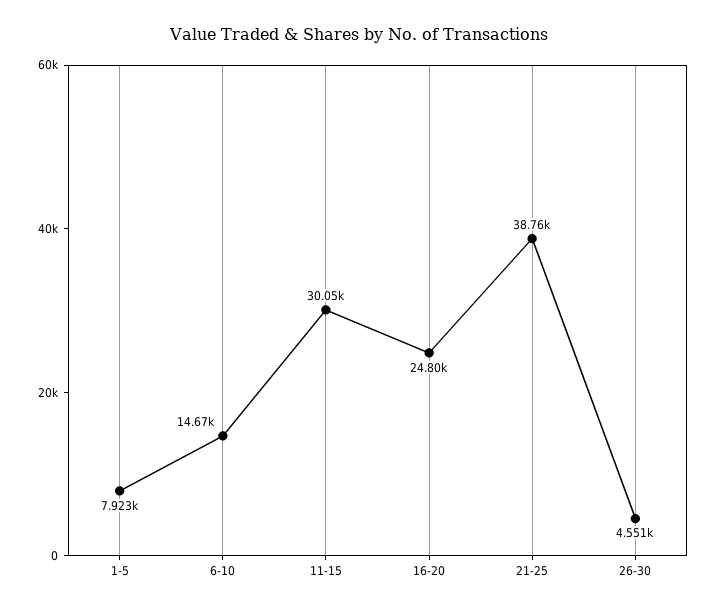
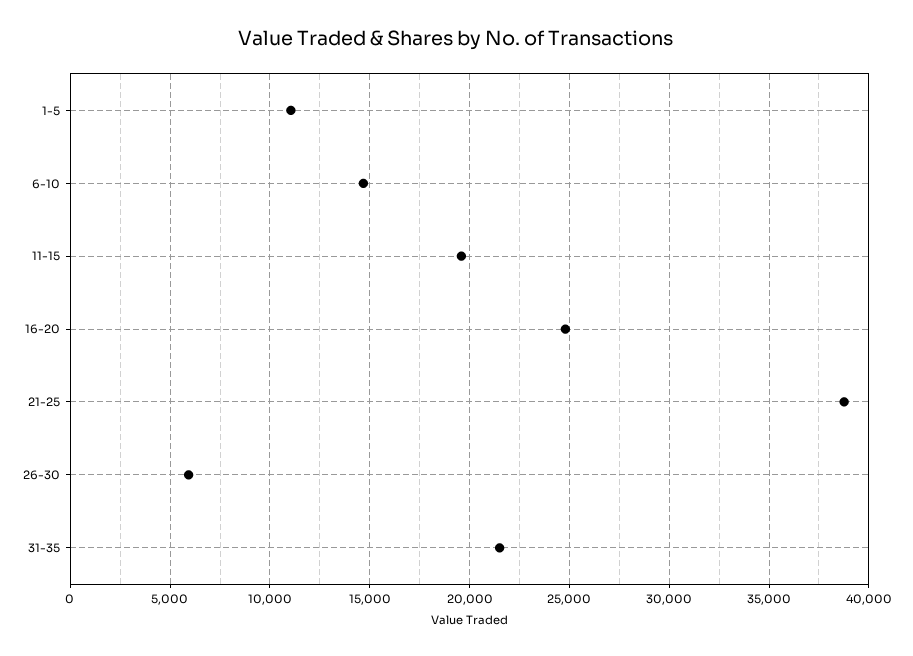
1-5: 7923 -> 11000
11-15: 30050 -> 19500
26-30: 4551 -> 6000
31-35: none -> 21500

